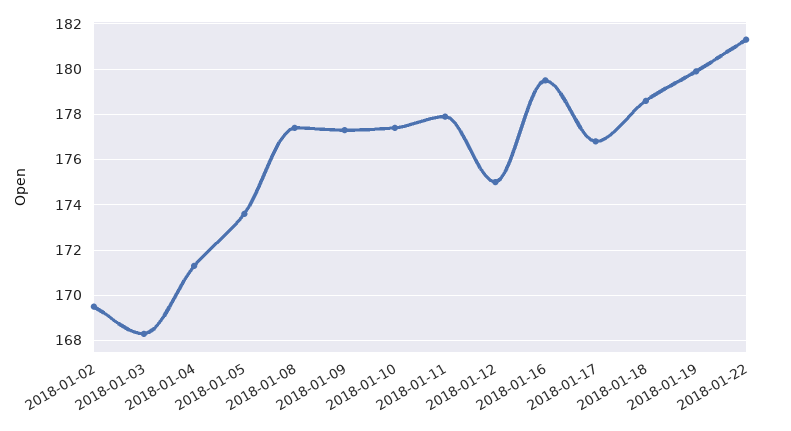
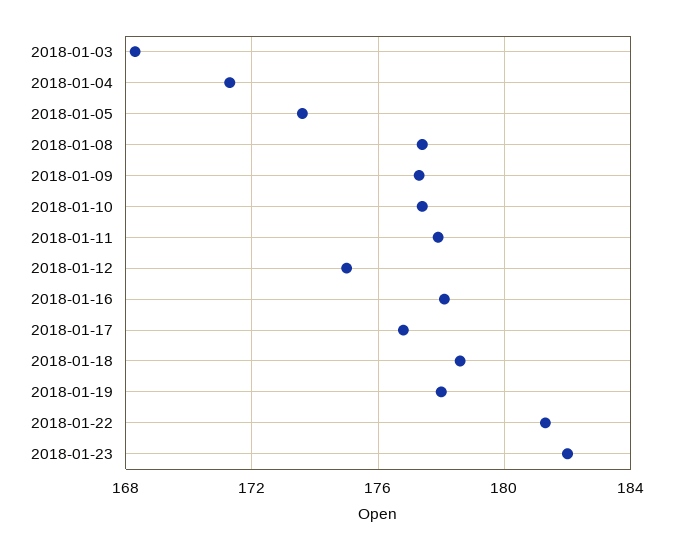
2018-01-02: 169.5 -> none
2018-01-16: 179.5 -> 178
2018-01-19: 180 -> 178
2018-01-23: none -> 182

